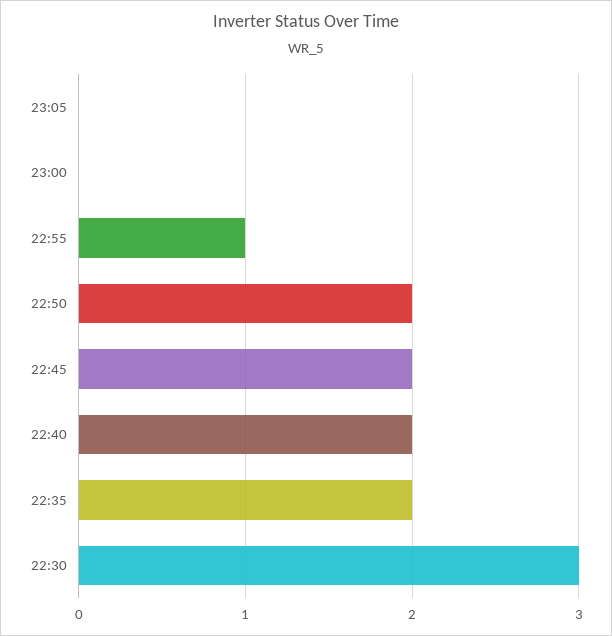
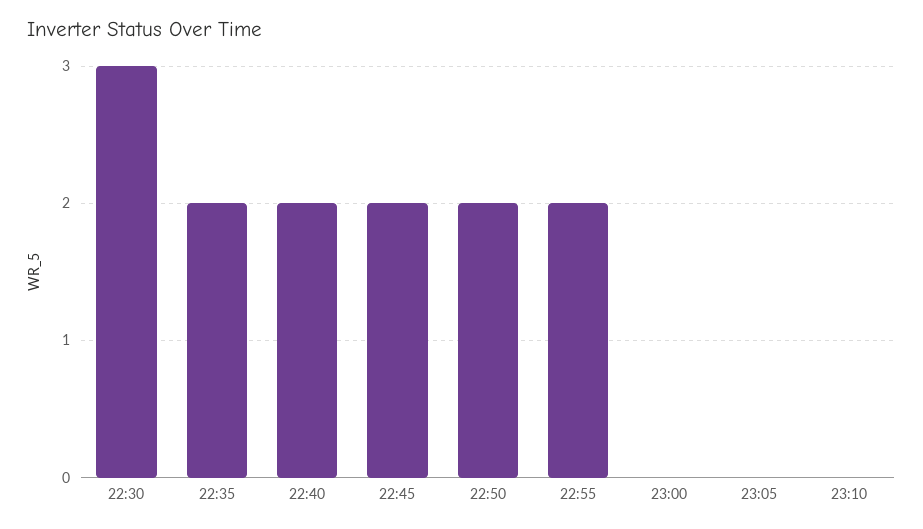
22:55: 1 -> 2
23:10: none -> 0

